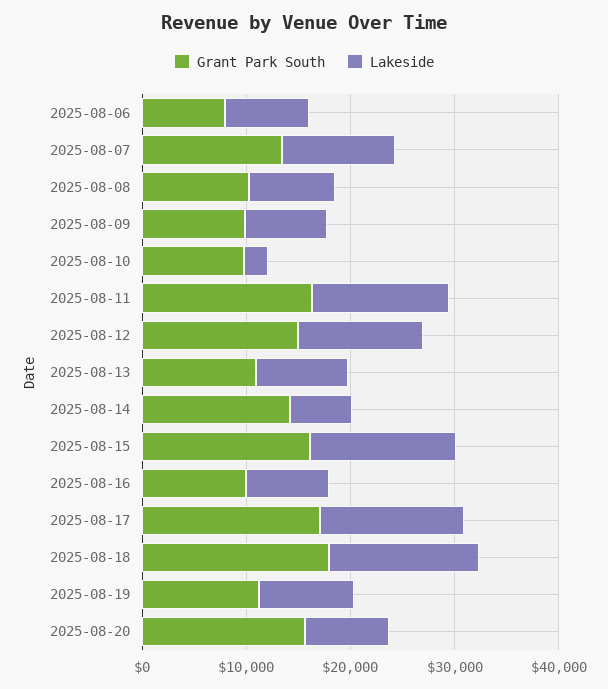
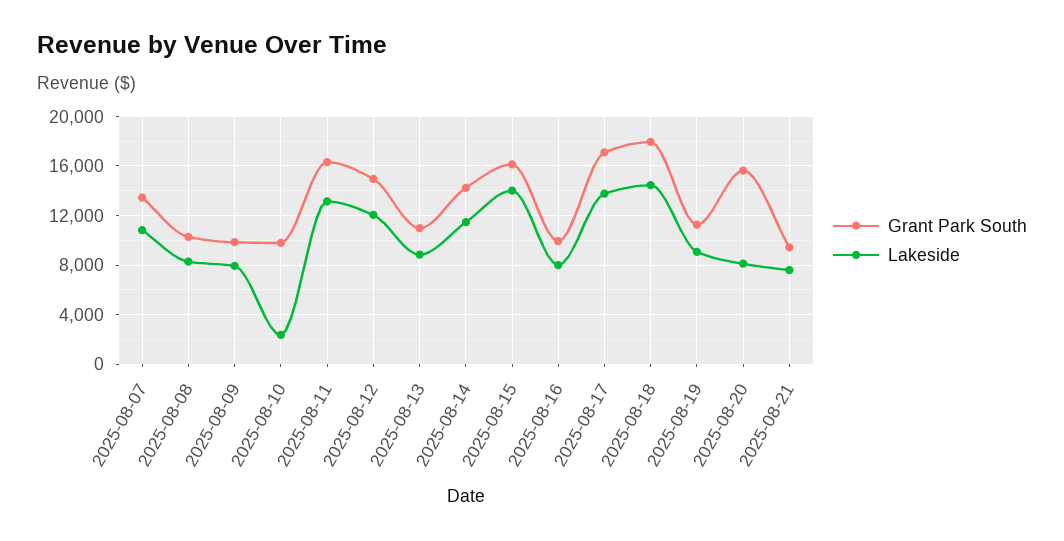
Grant Park South, 2025-08-06: 8000 -> none
Lakeside, 2025-08-06: 8000 -> none
Lakeside, 2025-08-14: 6000 -> 11500
Grant Park South, 2025-08-21: none -> 9500
Lakeside, 2025-08-21: none -> 7500

